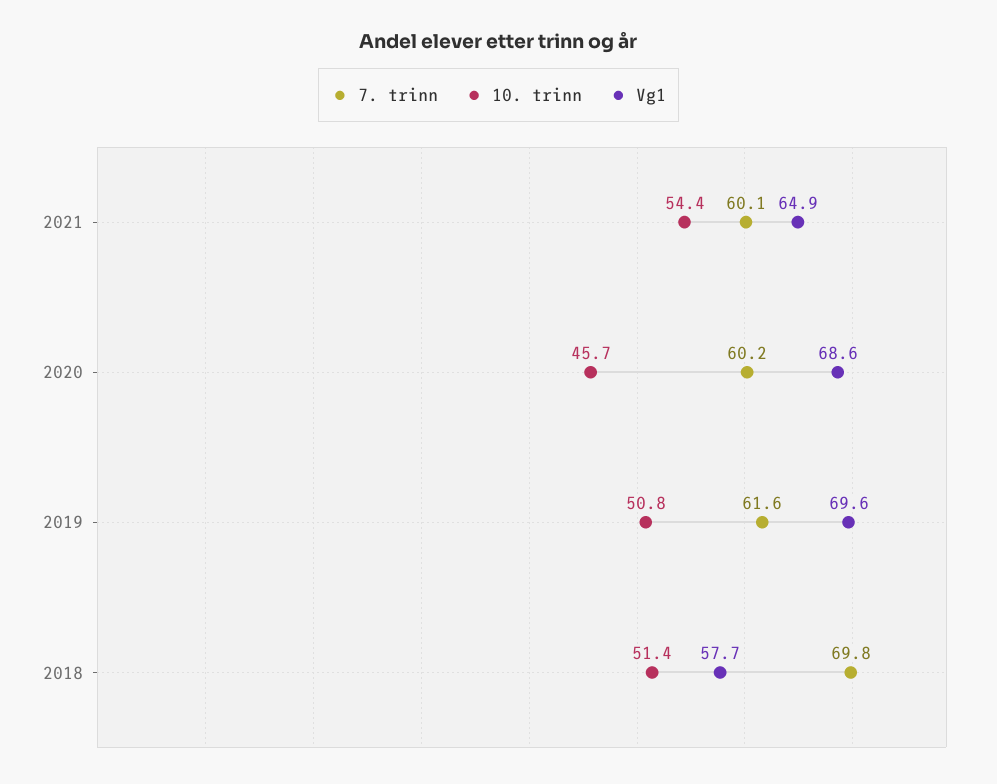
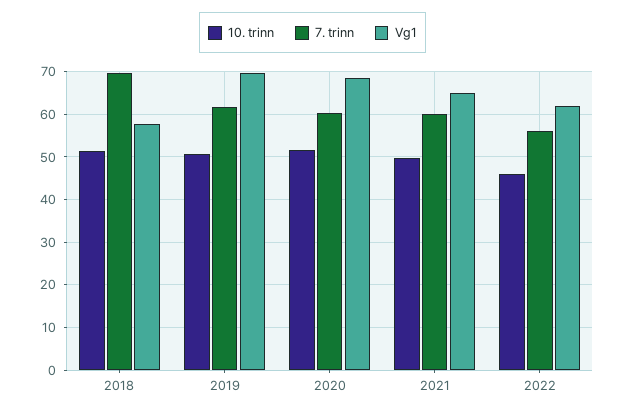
10. trinn, 2021: 54.4 -> 50
10. trinn, 2020: 45.7 -> 52
10. trinn, 2022: none -> 46
7. trinn, 2022: none -> 56
Vg1, 2022: none -> 62

